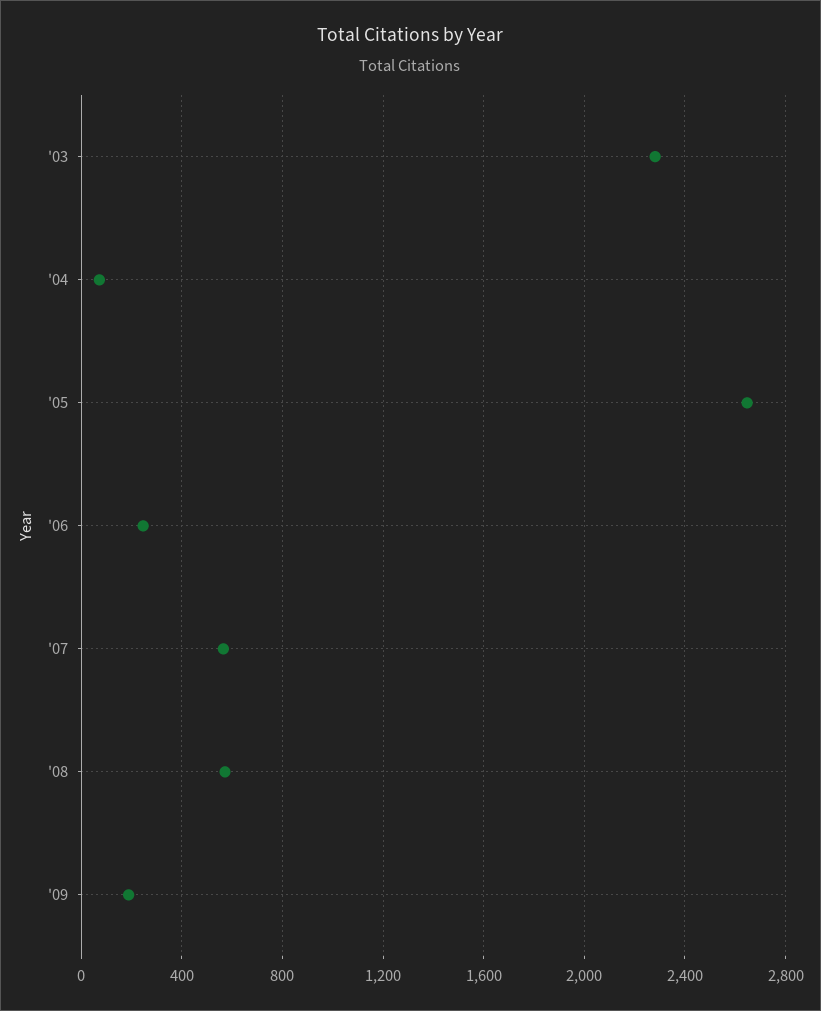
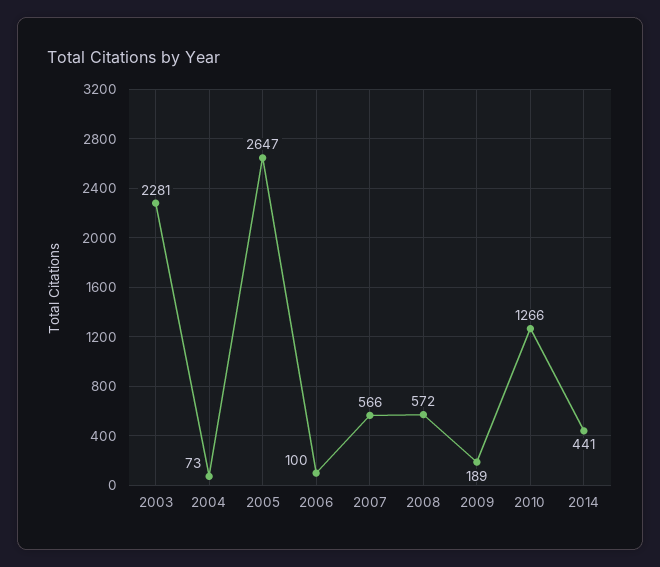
'06: 250 -> 100
2010: none -> 1266
2014: none -> 441

